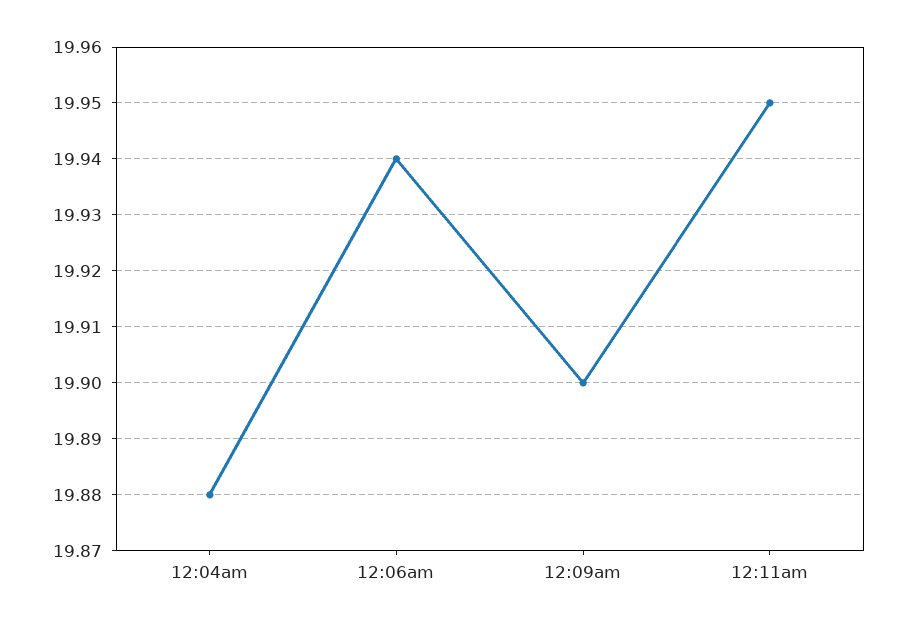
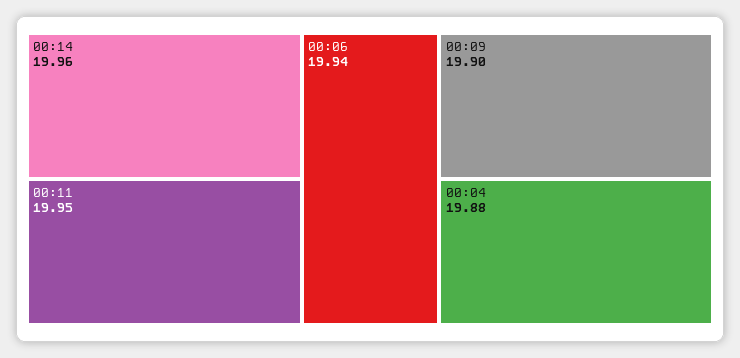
00:14: none -> 19.96

